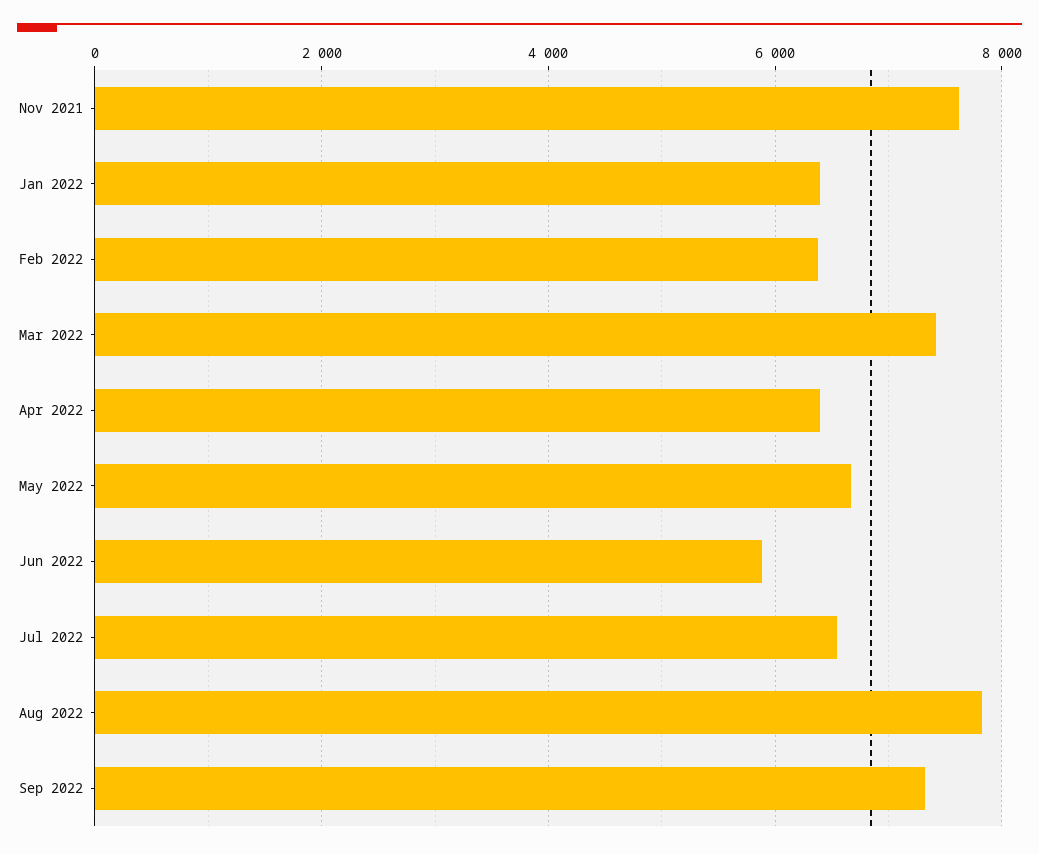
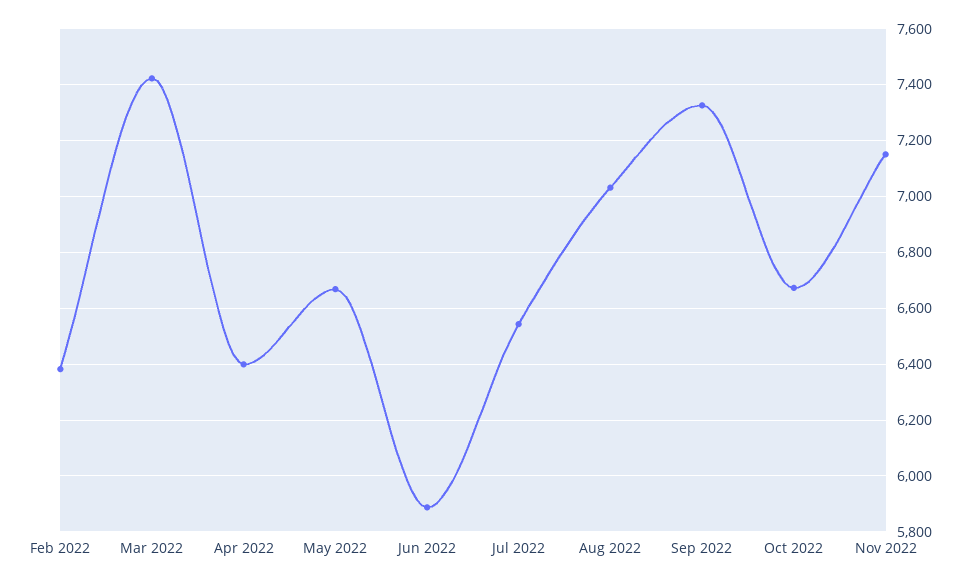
Nov 2021: 7600 -> none
Jan 2022: 6400 -> none
Aug 2022: 7800 -> 7025
Oct 2022: none -> 6675
Nov 2022: none -> 7150

